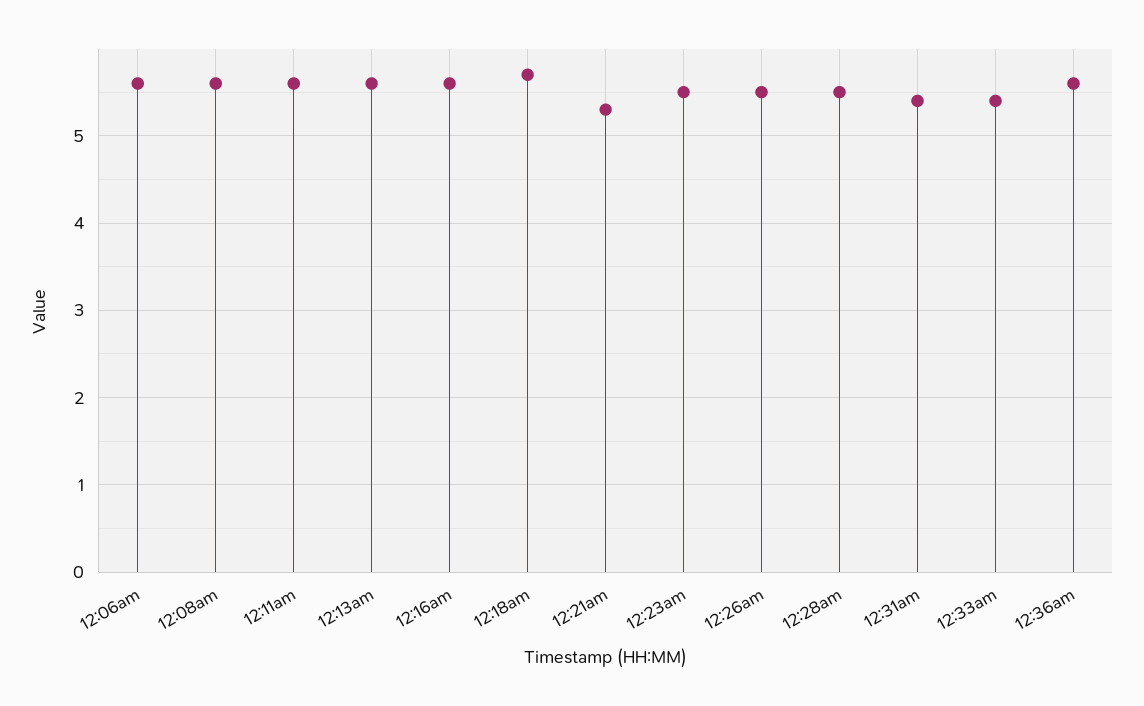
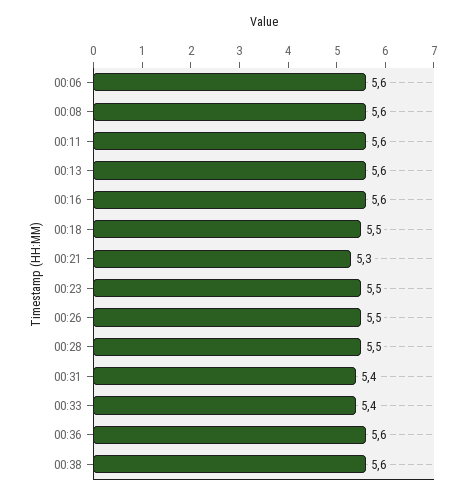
12:18am: 5.7 -> 5.5
00:38: none -> 5.6

